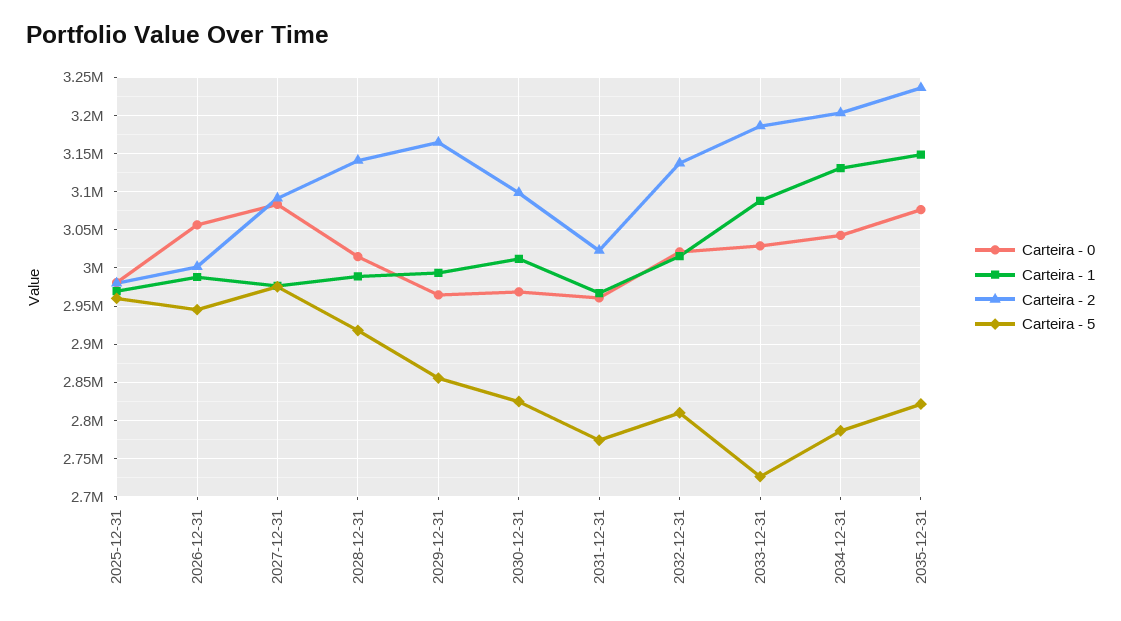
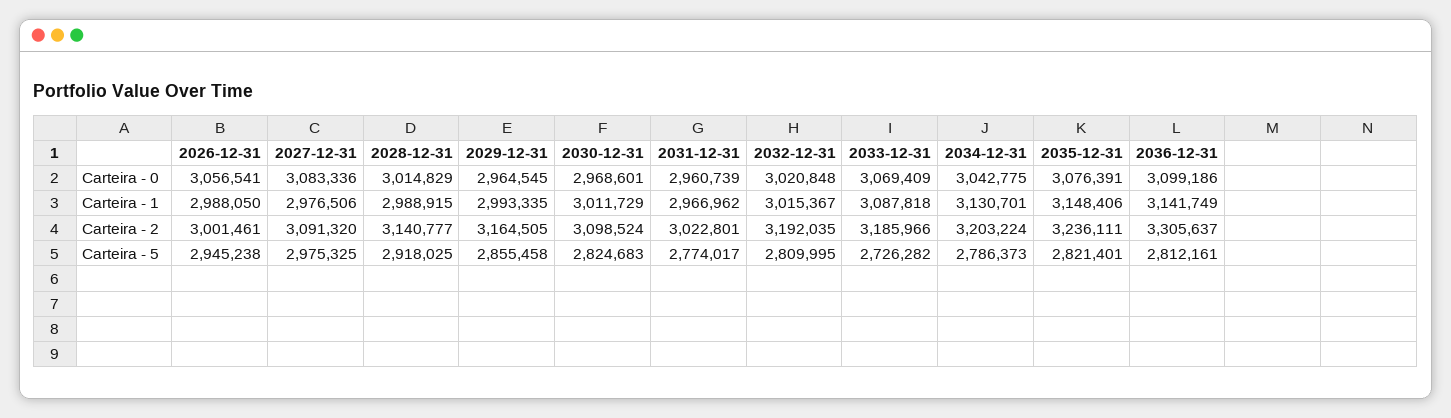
Carteira - 0, 2025-12-31: 2980000 -> none
Carteira - 1, 2025-12-31: 2970000 -> none
Carteira - 2, 2025-12-31: 2980000 -> none
Carteira - 5, 2025-12-31: 2960000 -> none
Carteira - 2, 2032-12-31: 3140000 -> 3192035
Carteira - 0, 2033-12-31: 3030000 -> 3069409
Carteira - 0, 2036-12-31: none -> 3099186
Carteira - 1, 2036-12-31: none -> 3141749
Carteira - 2, 2036-12-31: none -> 3305637
Carteira - 5, 2036-12-31: none -> 2812161

